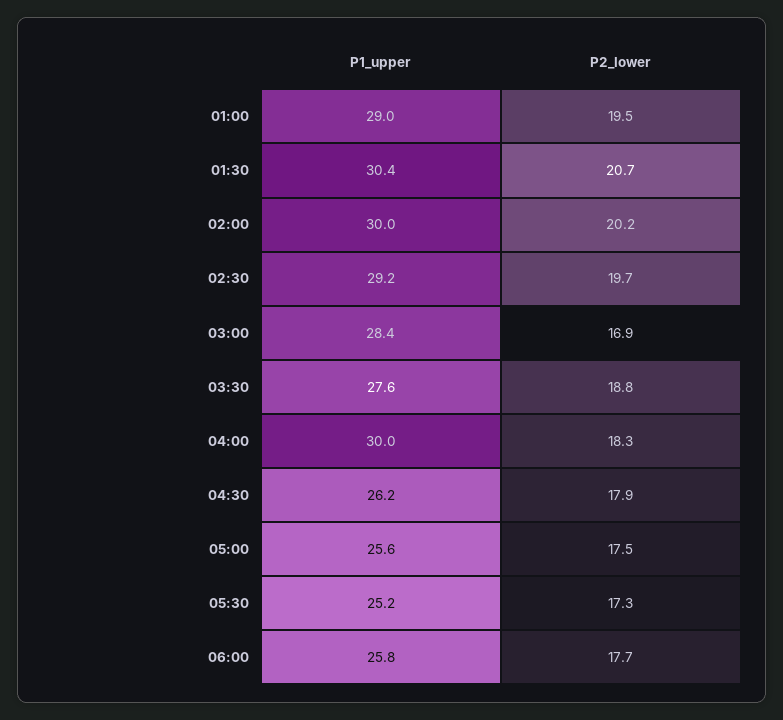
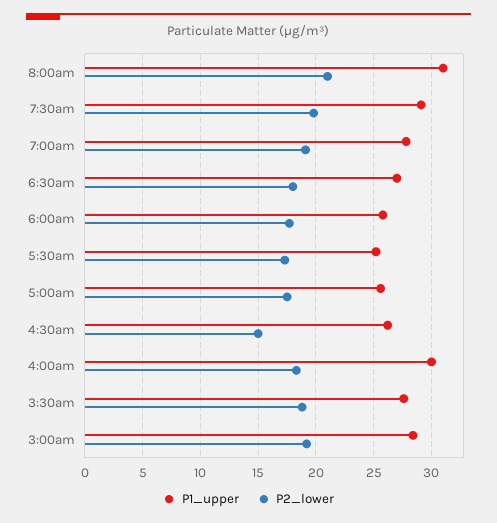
P1_upper, 01:00: 29 -> none
P2_lower, 01:00: 19.5 -> none
P1_upper, 01:30: 30.4 -> none
P2_lower, 01:30: 20.7 -> none
P1_upper, 02:00: 30 -> none
P2_lower, 02:00: 20.2 -> none
P1_upper, 02:30: 29.2 -> none
P2_lower, 02:30: 19.7 -> none
P2_lower, 03:00: 16.9 -> 19
P2_lower, 04:30: 17.9 -> 15
P1_upper, 8:00am: none -> 31
P2_lower, 8:00am: none -> 21
P1_upper, 7:30am: none -> 29
P2_lower, 7:30am: none -> 20
P1_upper, 7:00am: none -> 28
P2_lower, 7:00am: none -> 19
P1_upper, 6:30am: none -> 27
P2_lower, 6:30am: none -> 18

